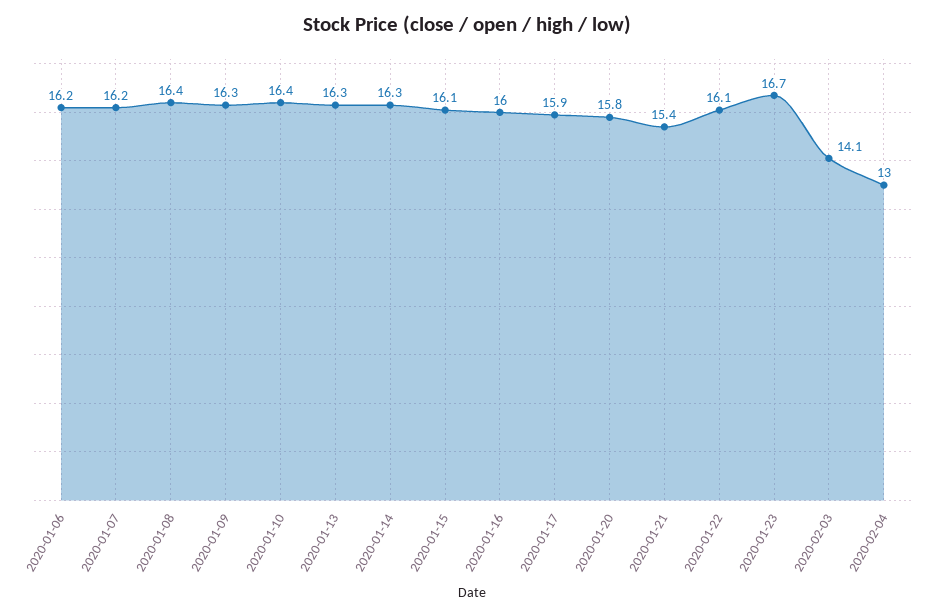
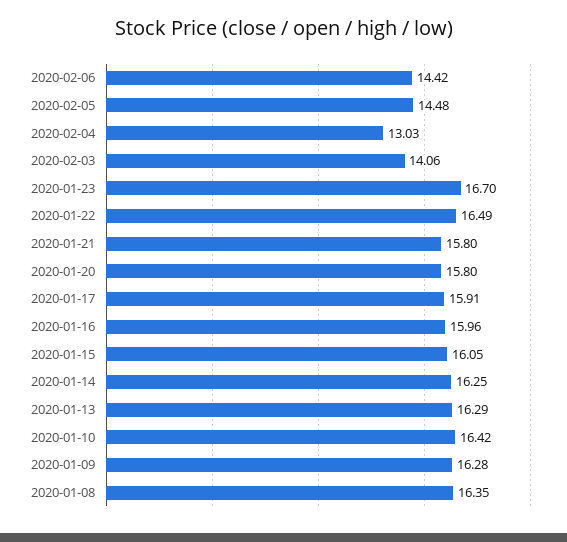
2020-01-06: 16.2 -> none
2020-01-07: 16.2 -> none
2020-01-21: 15.4 -> 15.8
2020-01-22: 16.1 -> 16.49
2020-02-06: none -> 14.42
2020-02-05: none -> 14.48

